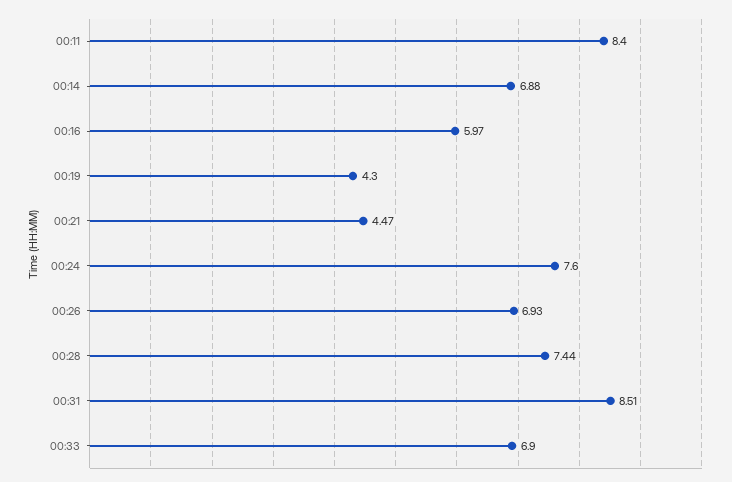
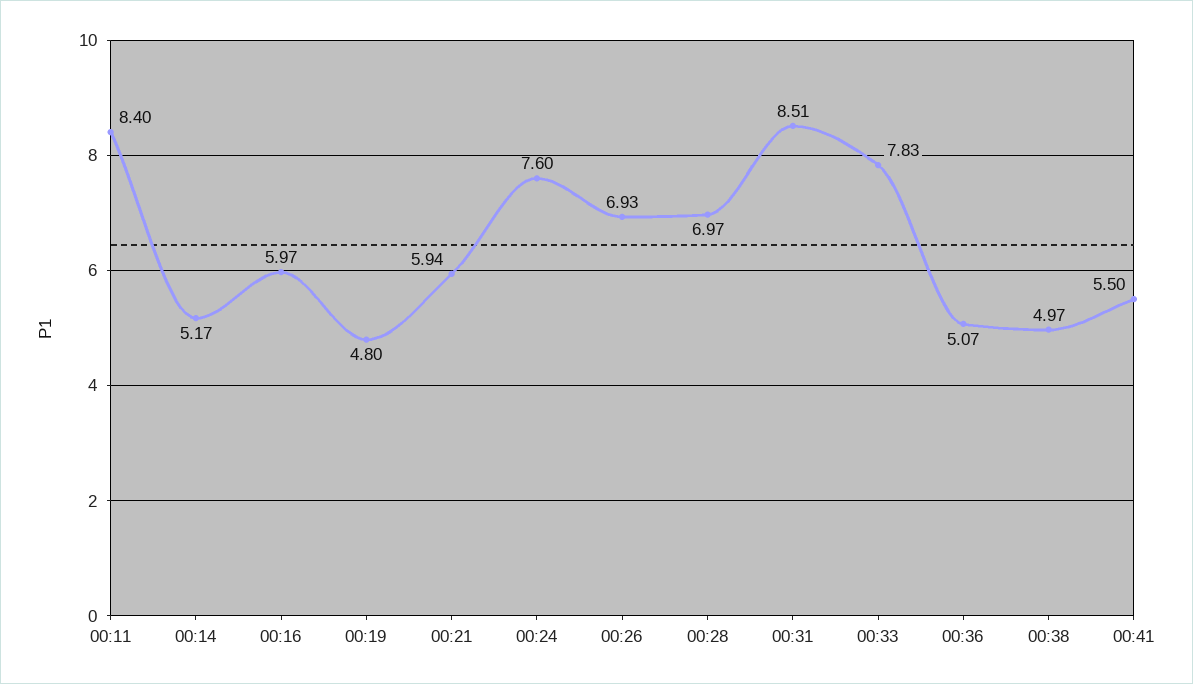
00:14: 6.88 -> 5.17
00:19: 4.3 -> 4.8
00:21: 4.47 -> 5.94
00:28: 7.44 -> 6.97
00:33: 6.9 -> 7.83
00:36: none -> 5.07
00:38: none -> 4.97
00:41: none -> 5.5

